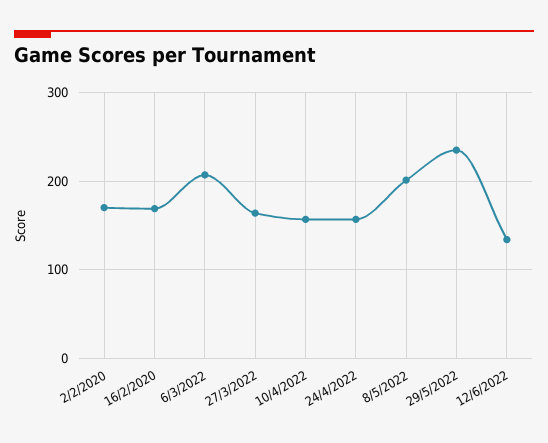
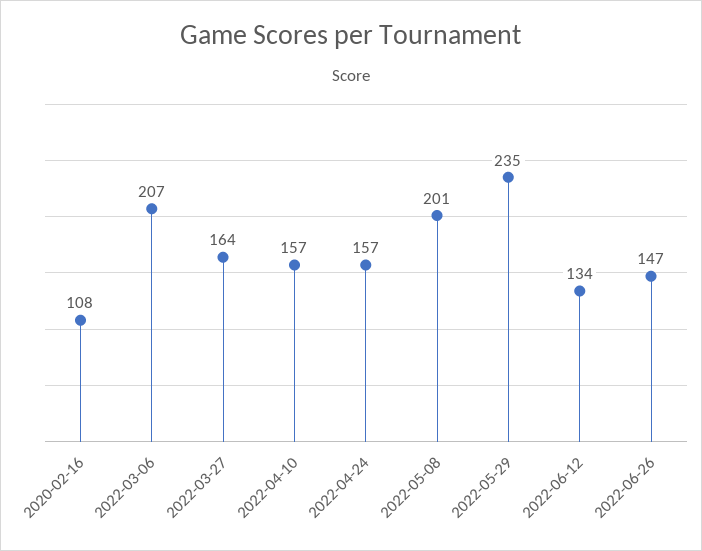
2/2/2020: 170 -> none
16/2/2020: 170 -> 108
2022-06-26: none -> 147

